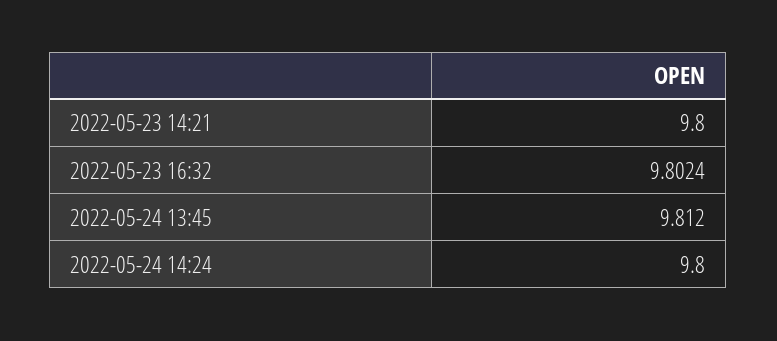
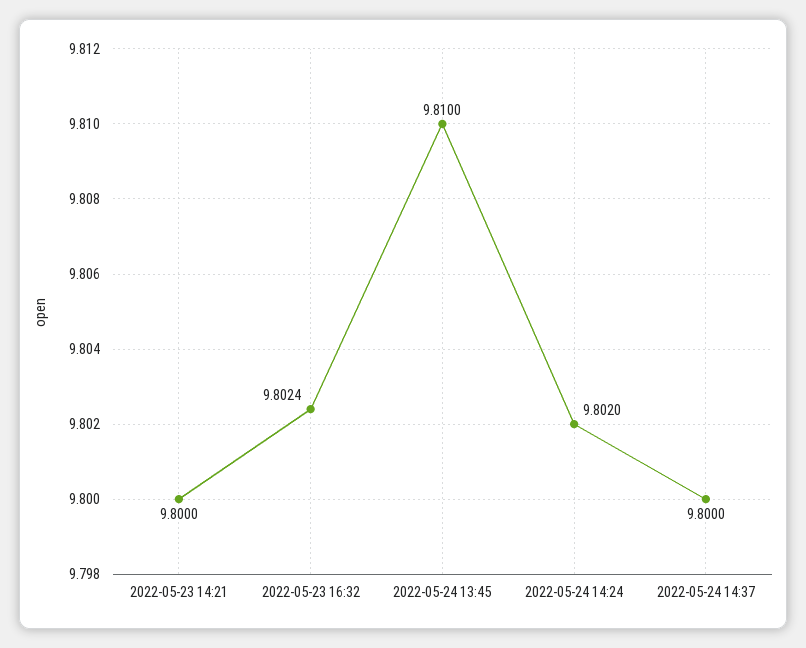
2022-05-24 13:45: 9.812 -> 9.81
2022-05-24 14:24: 9.8 -> 9.802
2022-05-24 14:37: none -> 9.8

